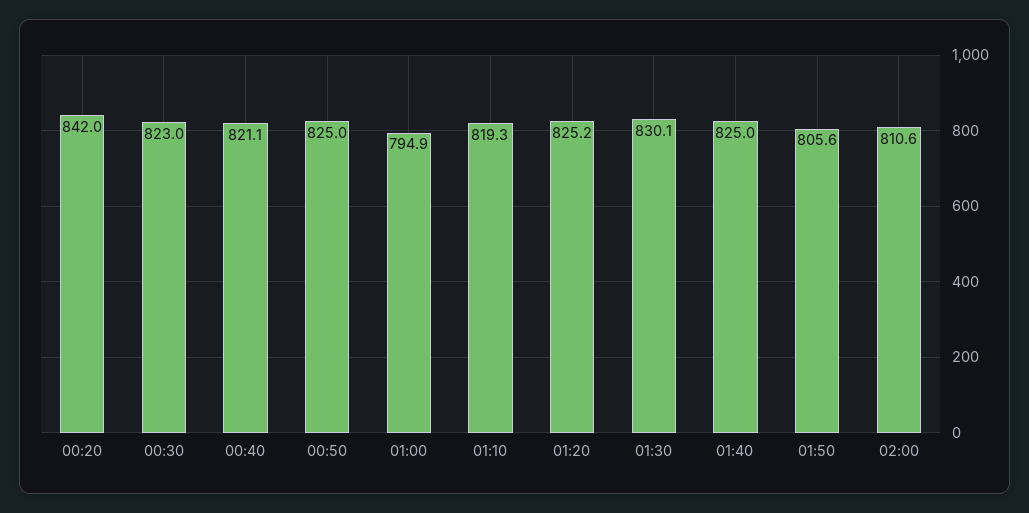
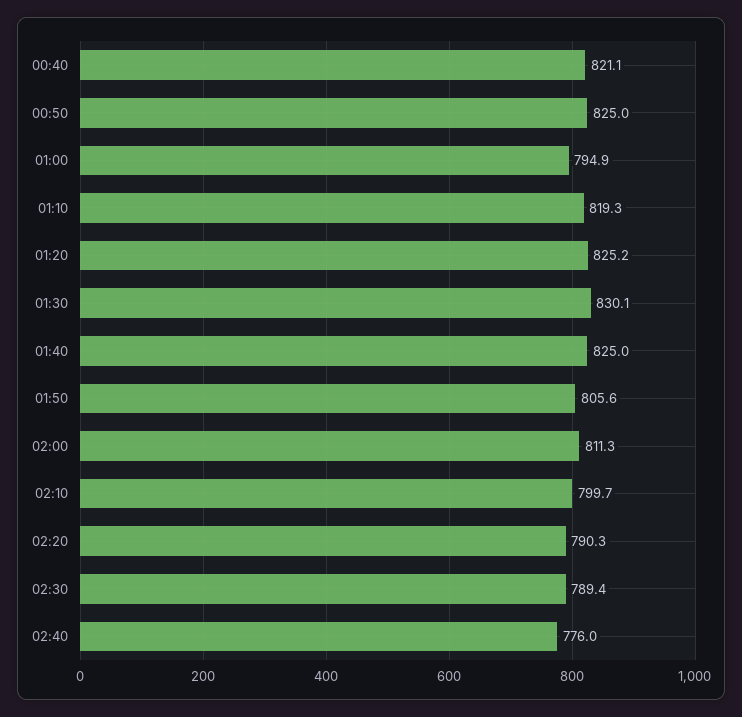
00:20: 842 -> none
00:30: 823 -> none
02:00: 810.6 -> 811.3
02:10: none -> 799.7
02:20: none -> 790.3
02:30: none -> 789.4
02:40: none -> 776

